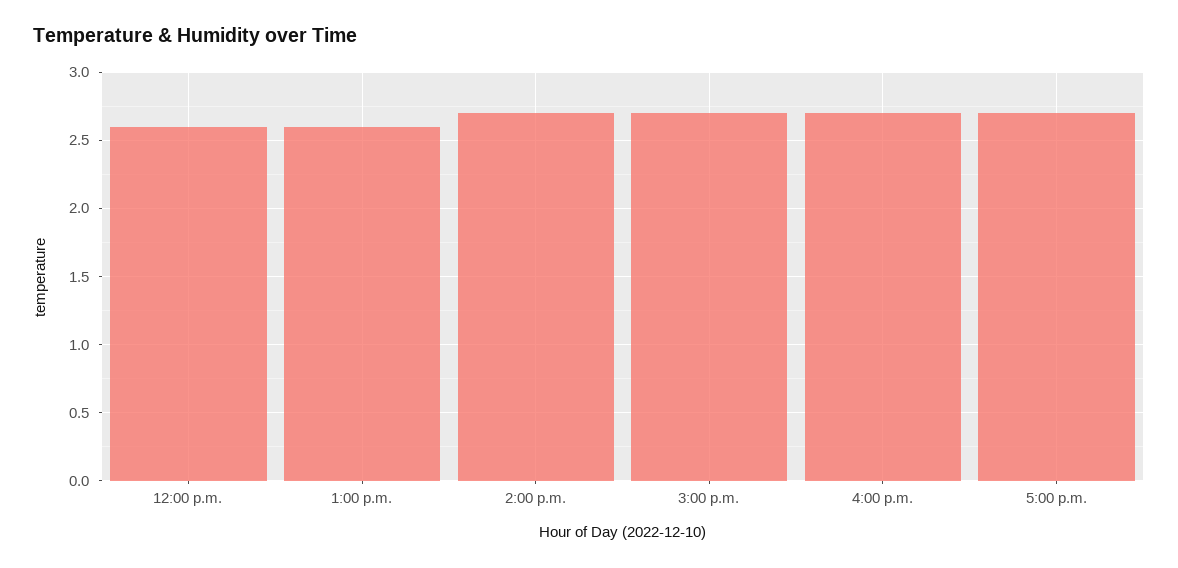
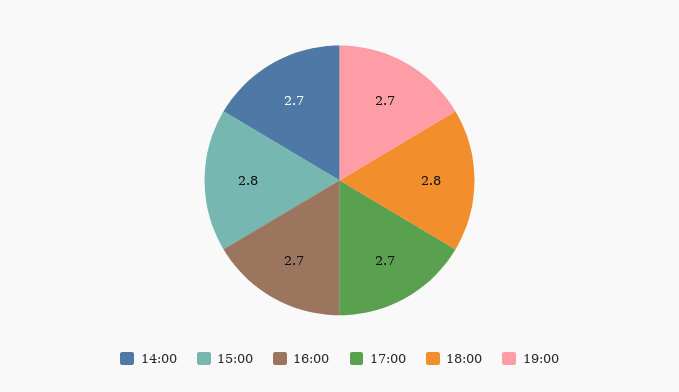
12:00 p.m.: 2.6 -> none
1:00 p.m.: 2.6 -> none
3:00 p.m.: 2.7 -> 2.8
18:00: none -> 2.8
19:00: none -> 2.7

